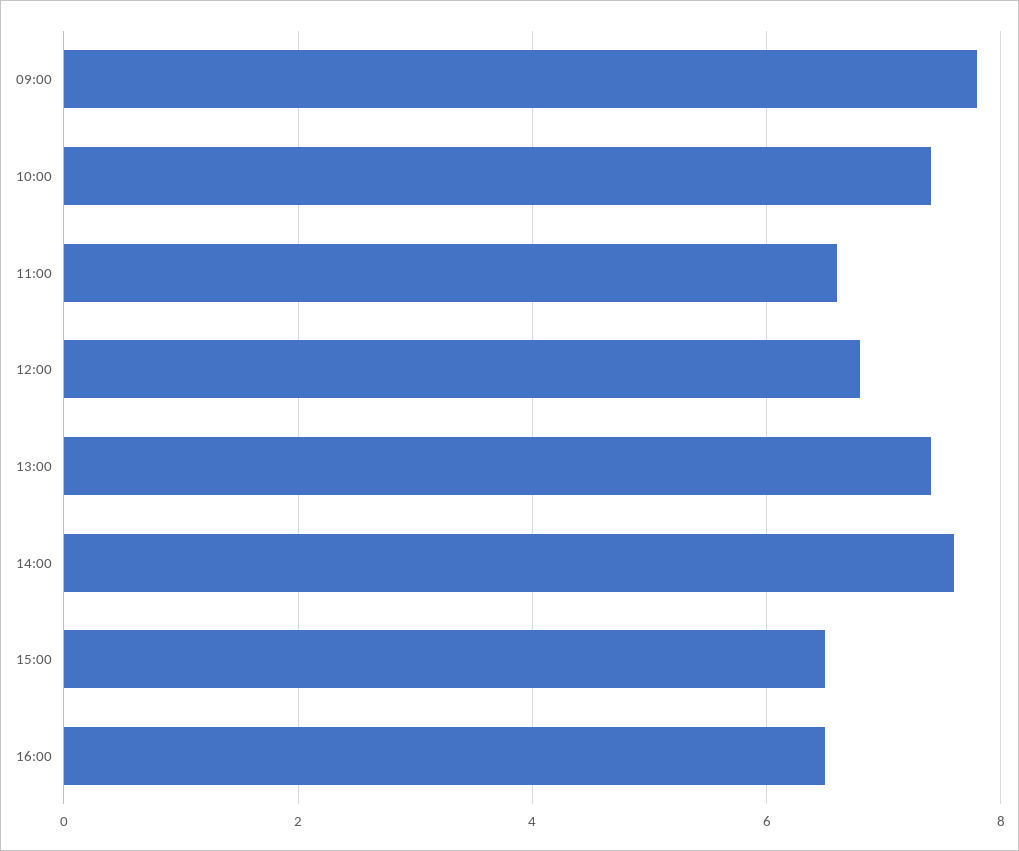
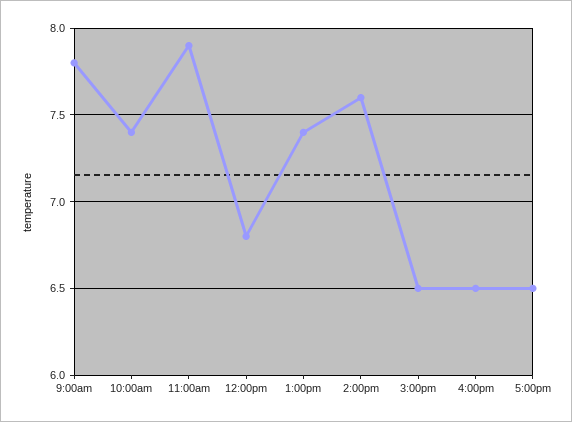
11:00: 6.5 -> 7.9
5:00pm: none -> 6.5

